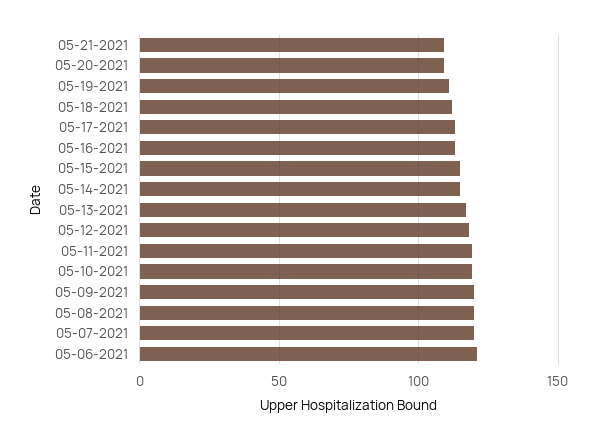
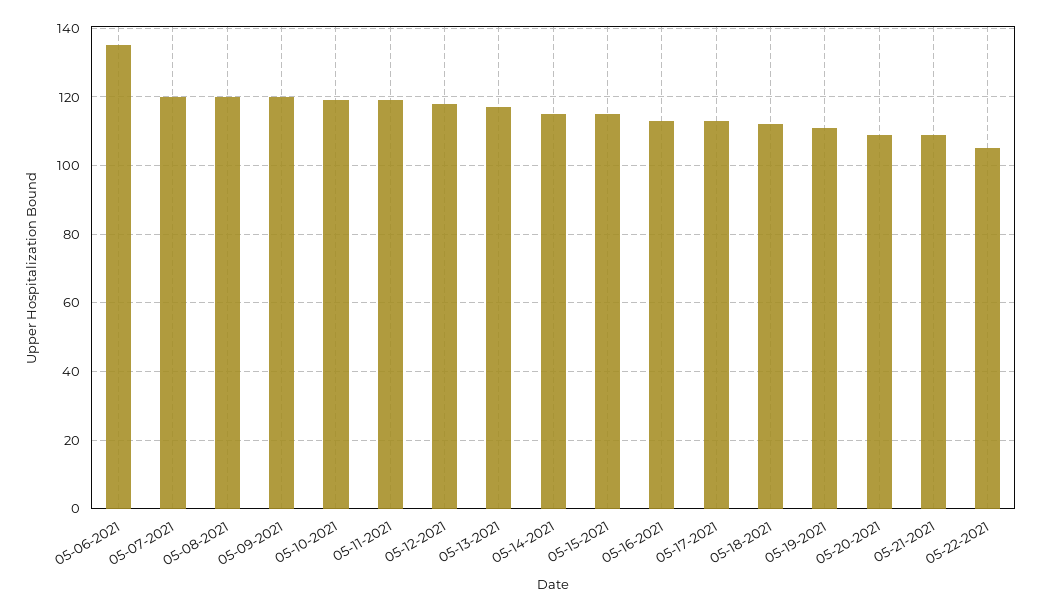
05-06-2021: 120 -> 135
05-22-2021: none -> 105

